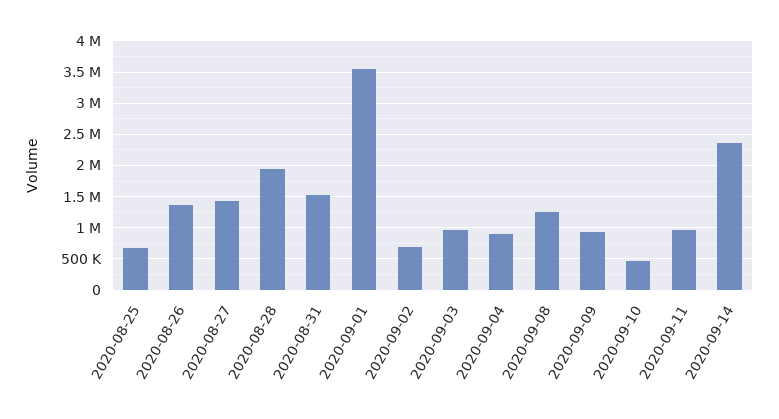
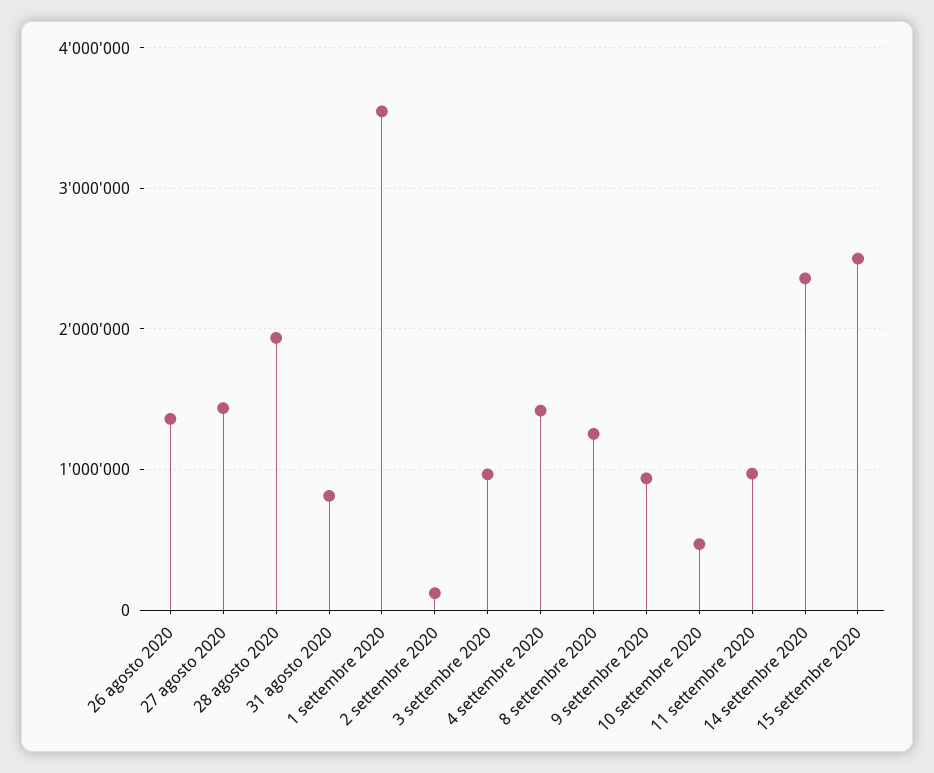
2020-08-25: 700000 -> none
2020-08-31: 1500000 -> 800000
2020-09-02: 700000 -> 100000
2020-09-04: 900000 -> 1400000
15 settembre 2020: none -> 2500000

